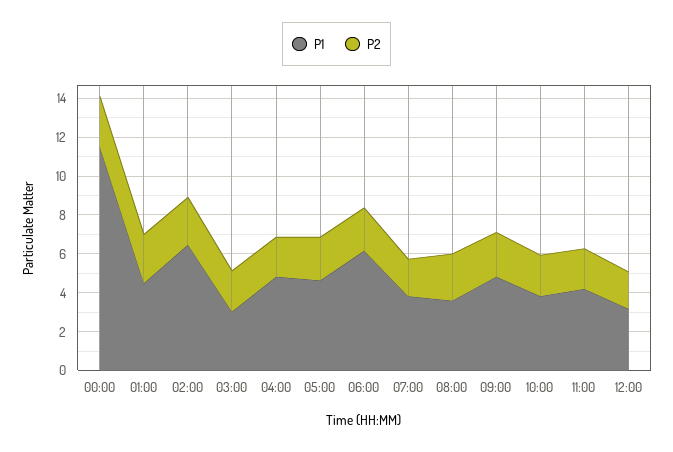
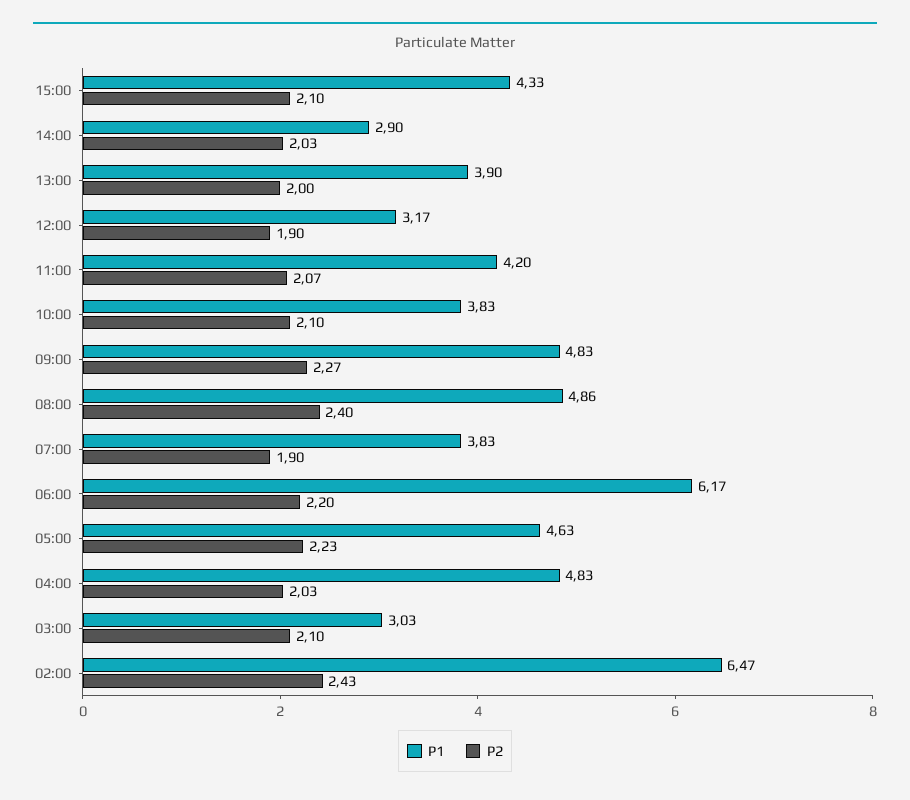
P1, 00:00: 11.5 -> none
P2, 00:00: 2.5 -> none
P1, 01:00: 4.5 -> none
P2, 01:00: 2.5 -> none
P1, 08:00: 3.5 -> 4.86
P1, 15:00: none -> 4.33
P2, 15:00: none -> 2.1
P1, 14:00: none -> 2.9
P2, 14:00: none -> 2.03
P1, 13:00: none -> 3.9
P2, 13:00: none -> 2

